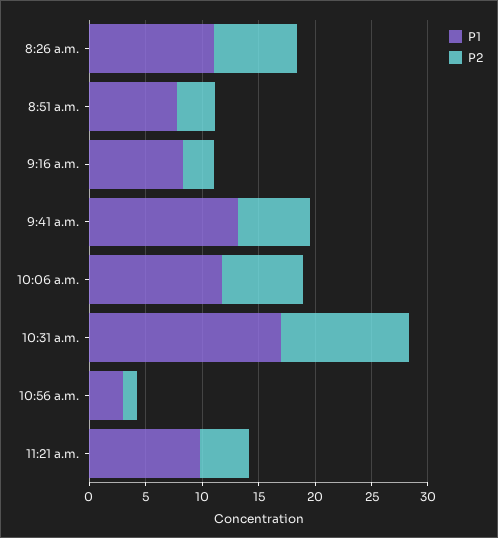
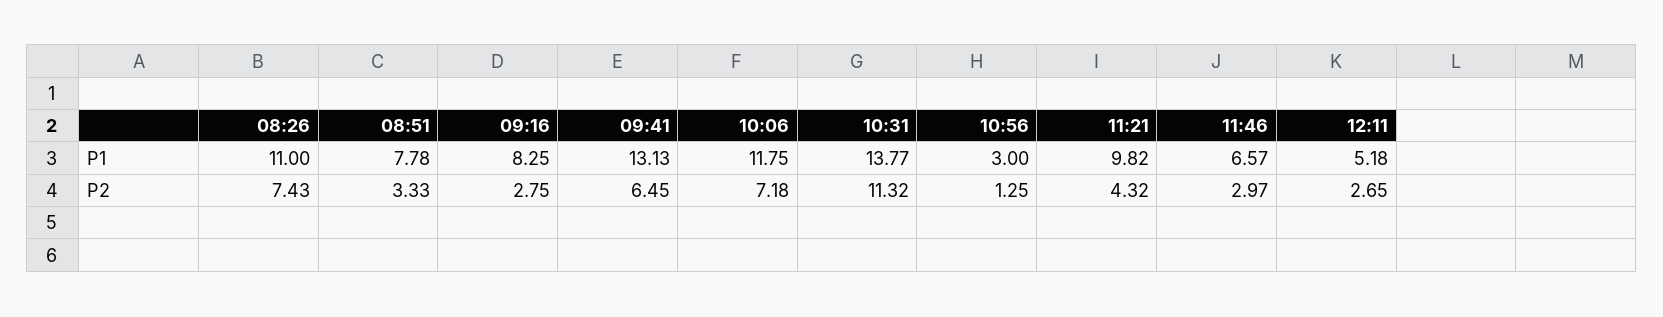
P1, 10:31 a.m.: 17 -> 13.77
P1, 11:46: none -> 6.57
P1, 12:11: none -> 5.18
P2, 11:46: none -> 2.97
P2, 12:11: none -> 2.65

